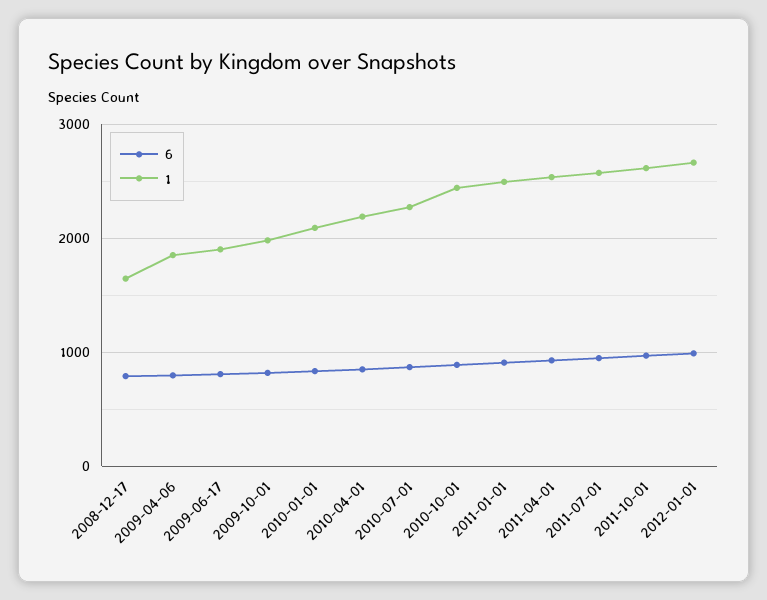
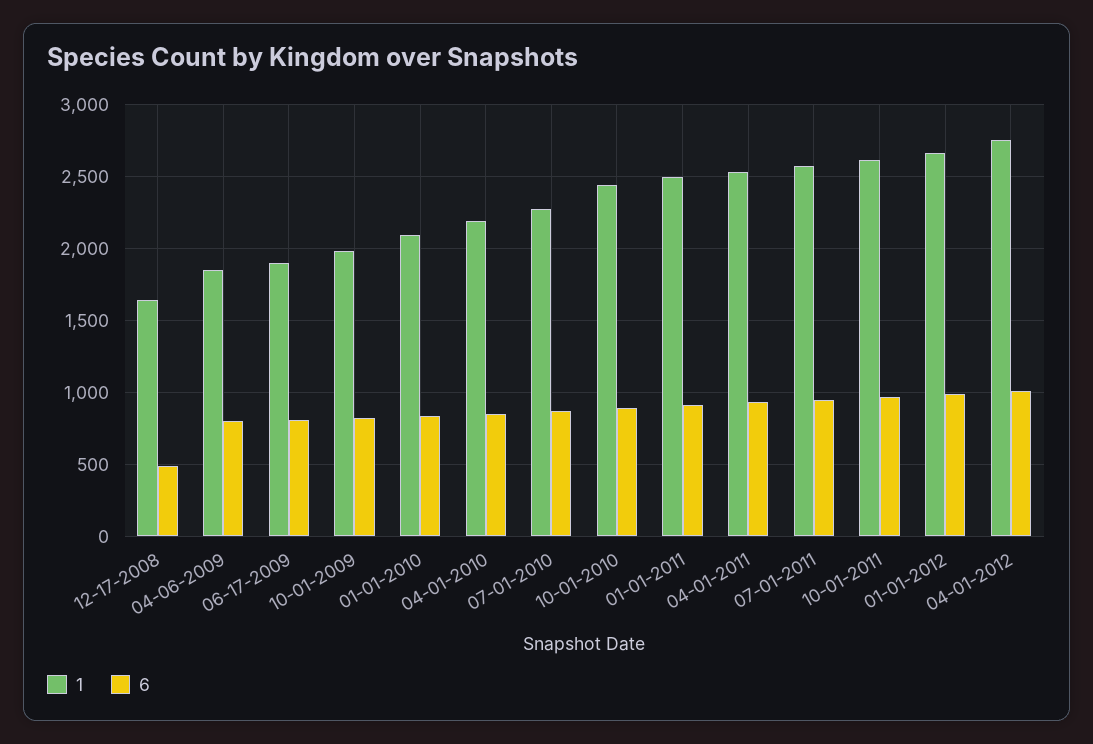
6, 2008-12-17: 800 -> 500
1, 04-01-2012: none -> 2750
6, 04-01-2012: none -> 1000

